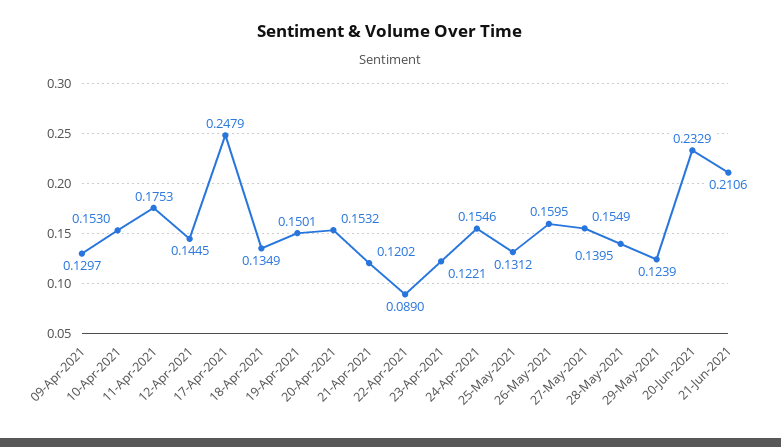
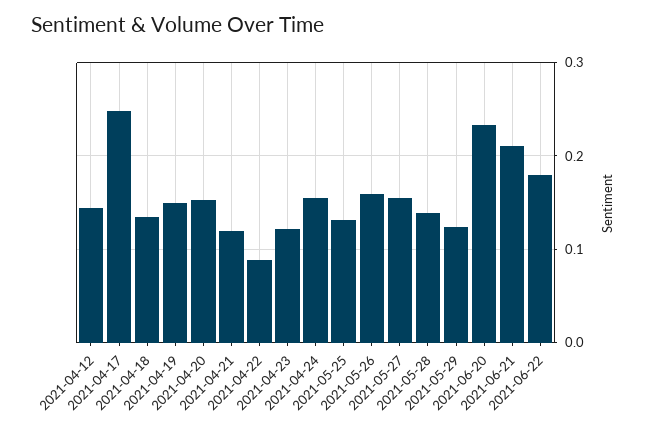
09-Apr-2021: 0.1297 -> none
10-Apr-2021: 0.153 -> none
11-Apr-2021: 0.1753 -> none
2021-06-22: none -> 0.18

